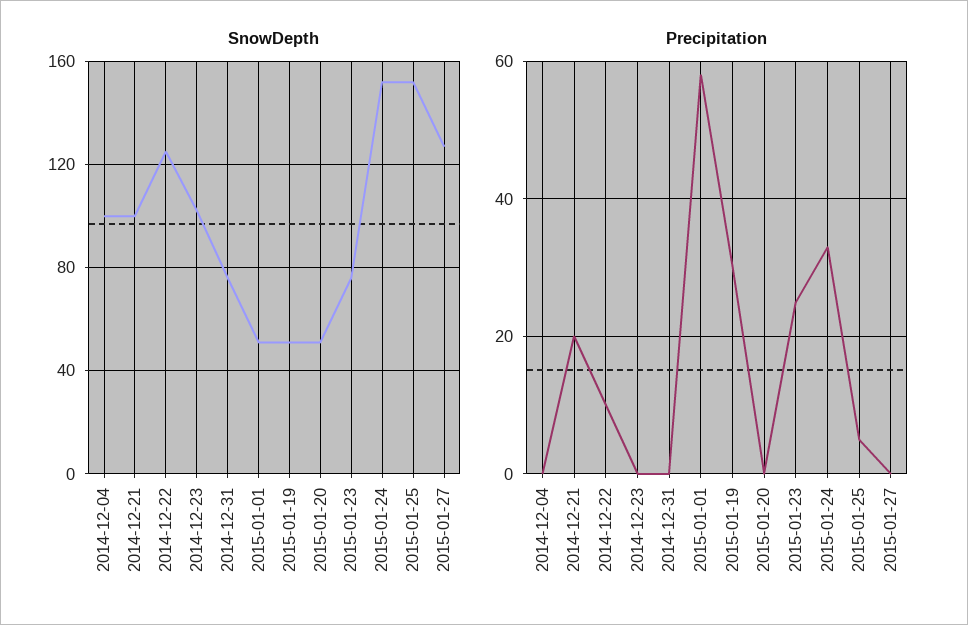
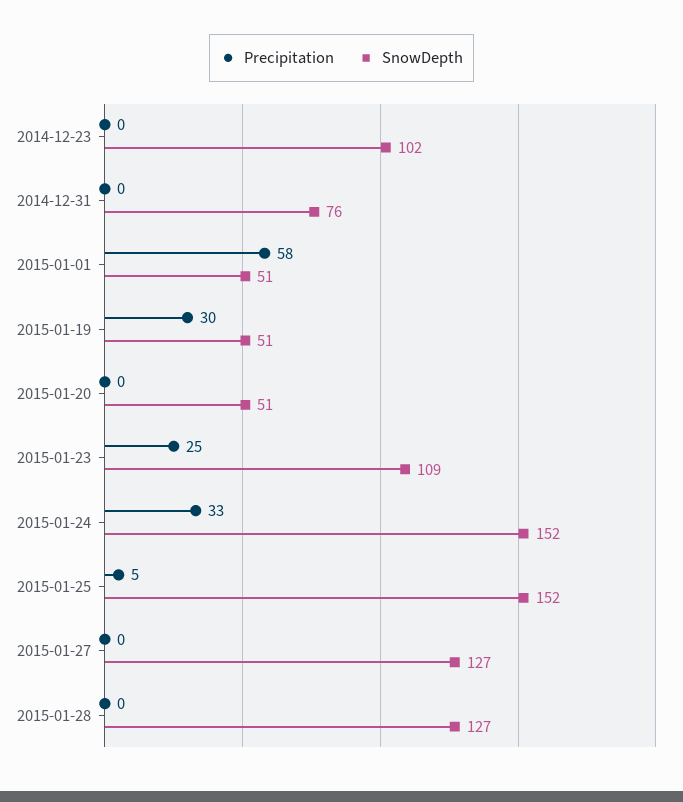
SnowDepth, 2014-12-04: 100 -> none
SnowDepth, 2014-12-21: 100 -> none
SnowDepth, 2014-12-22: 125 -> none
SnowDepth, 2015-01-23: 75 -> 109
Precipitation, 2014-12-04: 0 -> none
Precipitation, 2014-12-21: 20 -> none
Precipitation, 2014-12-22: 10 -> none
Precipitation, 2015-01-28: none -> 0
SnowDepth, 2015-01-28: none -> 127

